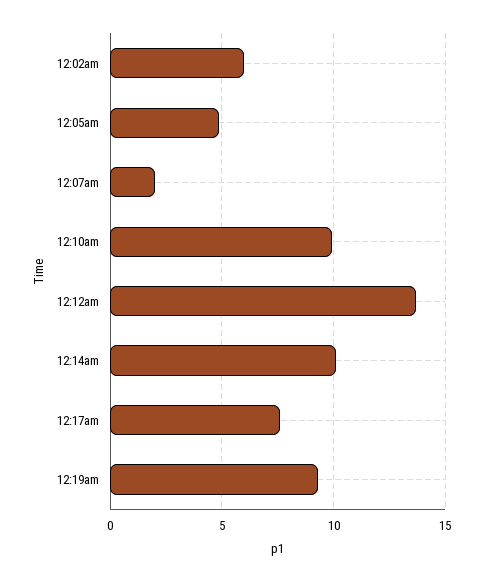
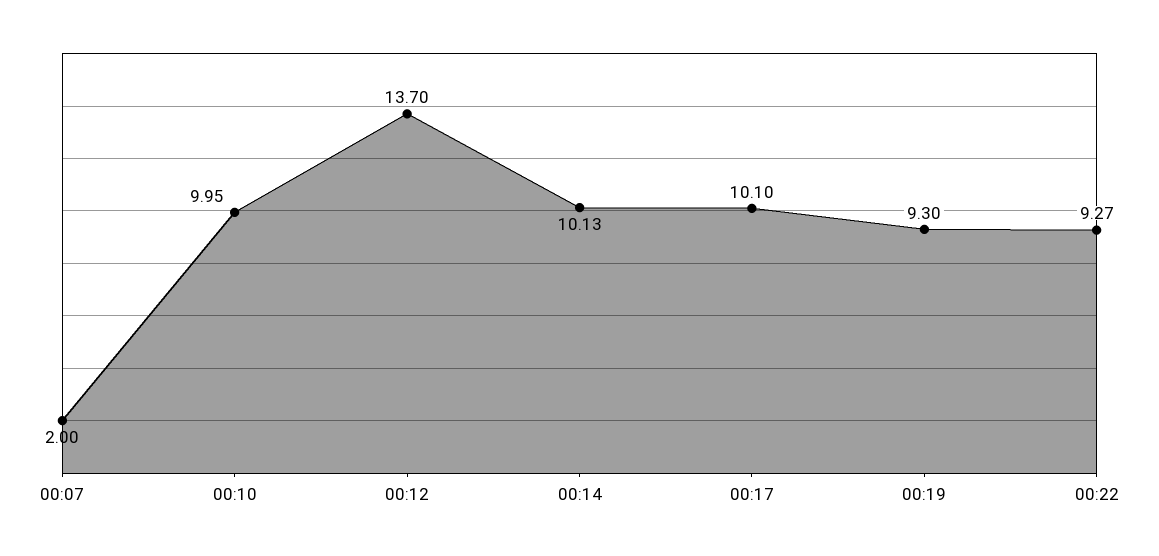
12:02am: 6 -> none
12:05am: 5 -> none
12:17am: 7.5 -> 10.1
00:22: none -> 9.27

